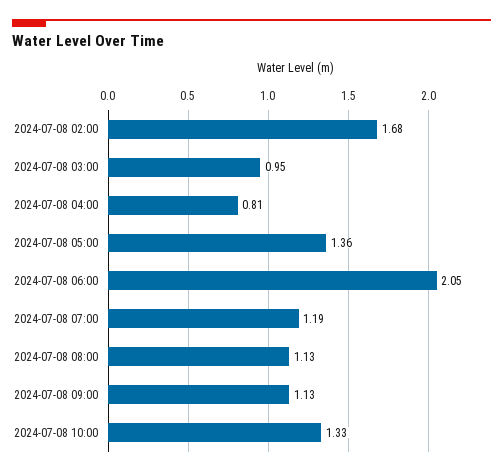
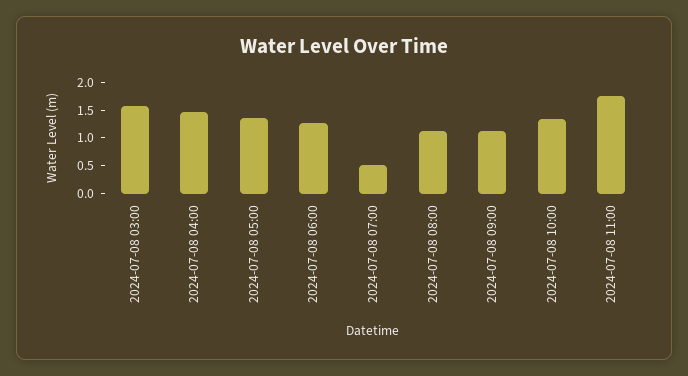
2024-07-08 02:00: 1.68 -> none
2024-07-08 03:00: 0.95 -> 1.5
2024-07-08 04:00: 0.81 -> 1.5
2024-07-08 06:00: 2.05 -> 1.25
2024-07-08 07:00: 1.19 -> 0.5
2024-07-08 11:00: none -> 1.75

